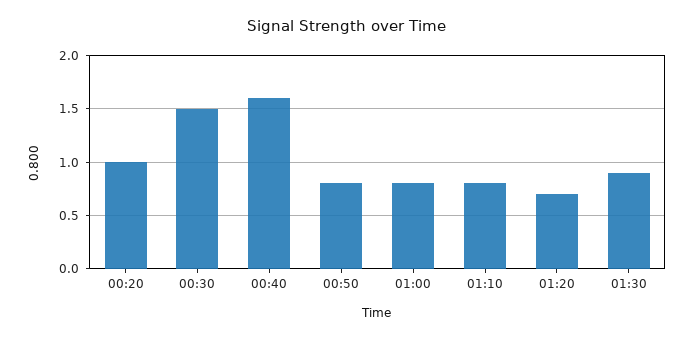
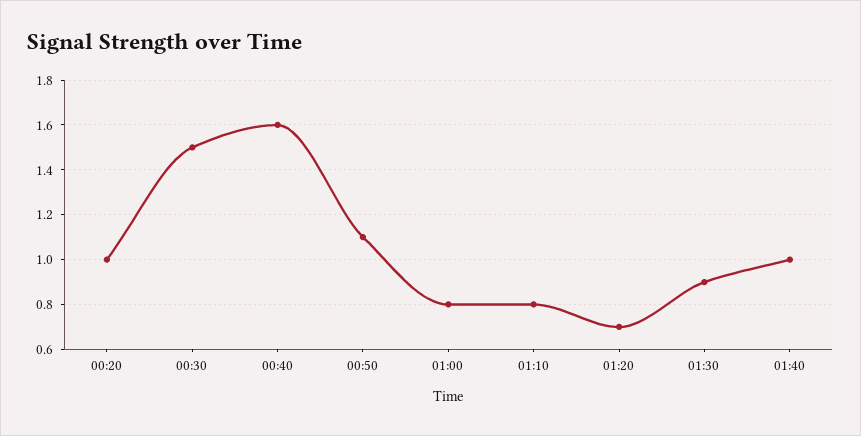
00:50: 0.8 -> 1.1
01:40: none -> 1

